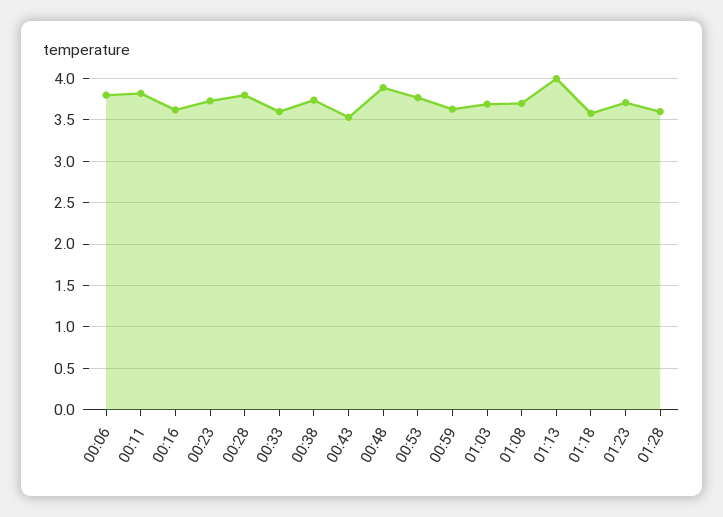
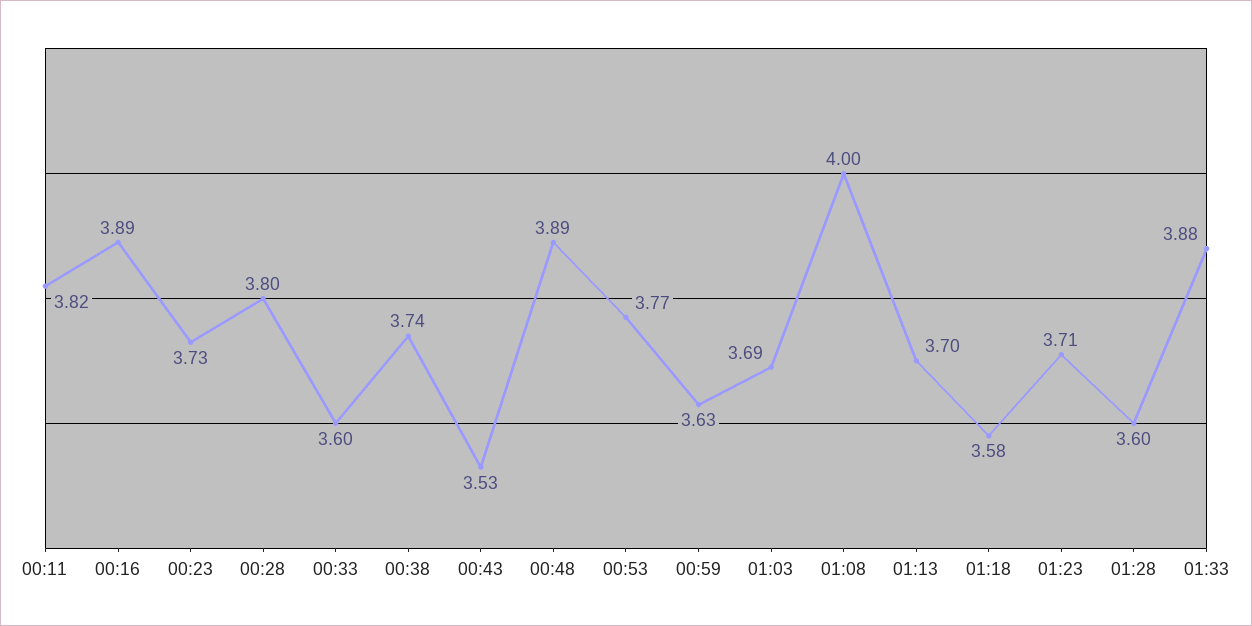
00:06: 3.8 -> none
00:16: 3.6 -> 3.89
01:08: 3.7 -> 4
01:13: 4 -> 3.7
01:33: none -> 3.88

